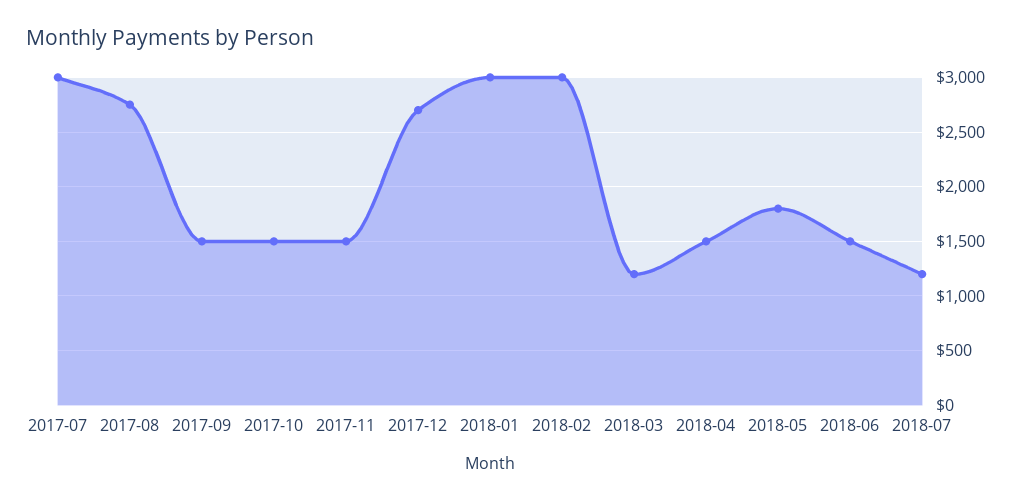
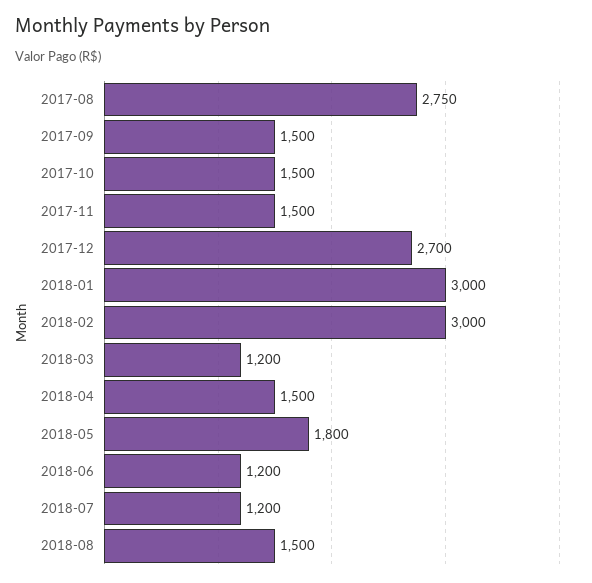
2017-07: 3000 -> none
2018-06: 1500 -> 1200
2018-08: none -> 1500

